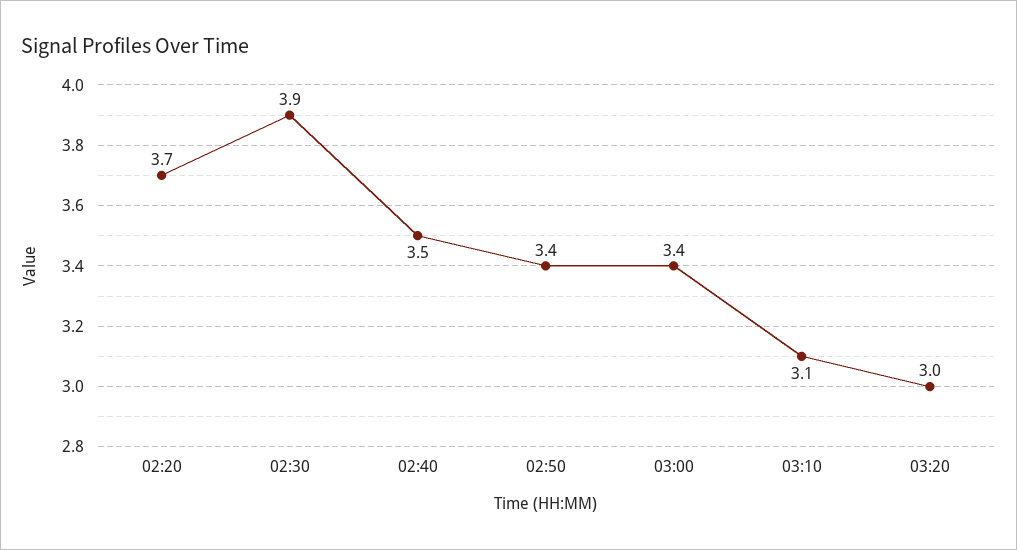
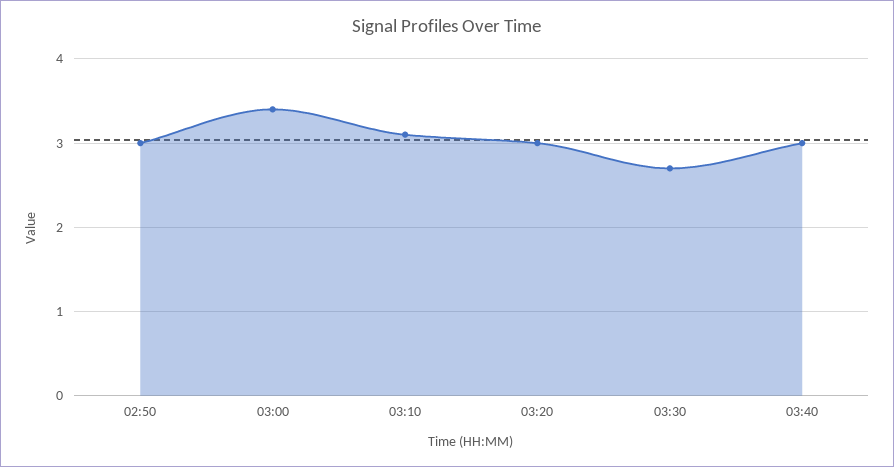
02:20: 3.7 -> none
02:30: 3.9 -> none
02:40: 3.5 -> none
02:50: 3.4 -> 3
03:30: none -> 2.7
03:40: none -> 3

